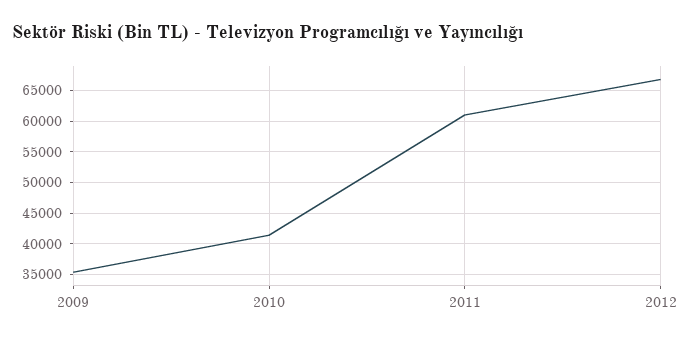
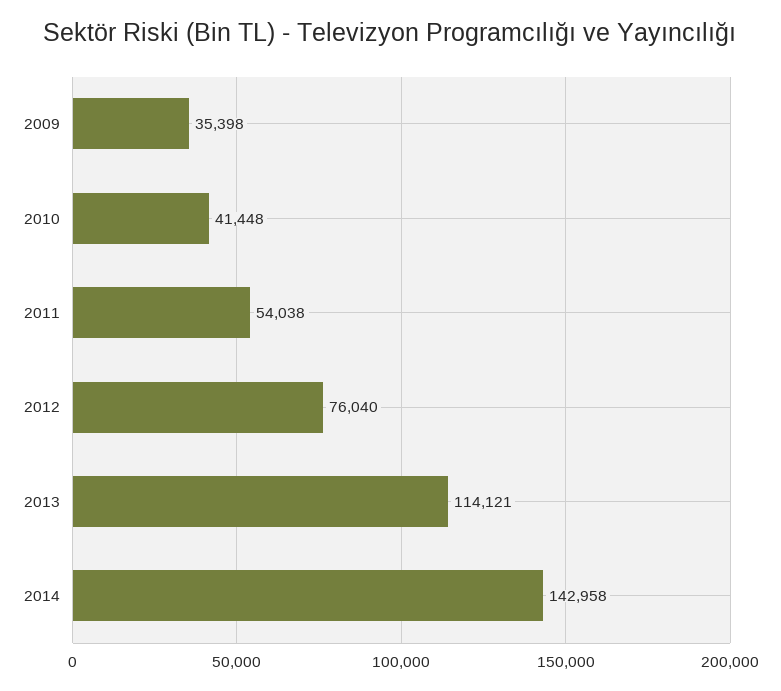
2011: 61000 -> 54038
2012: 67000 -> 76040
2013: none -> 114121
2014: none -> 142958

